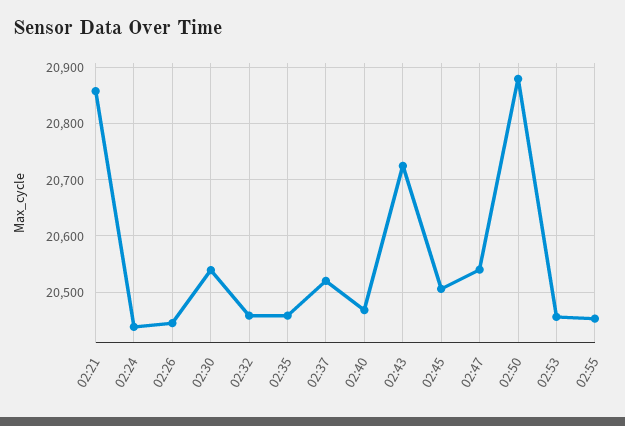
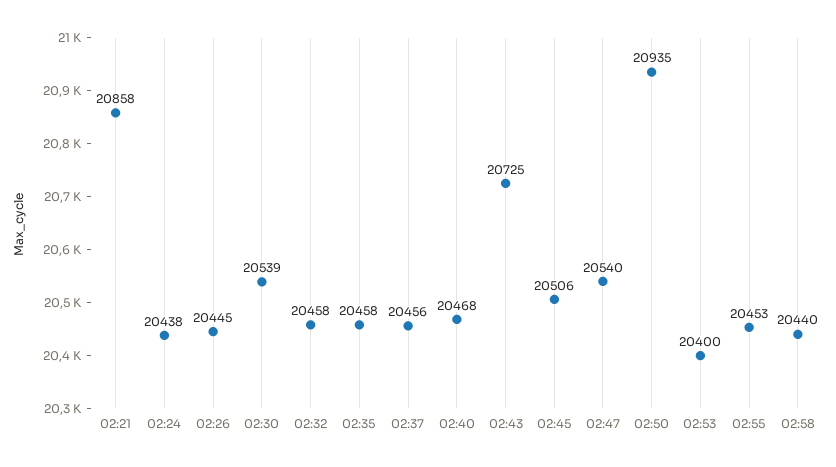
02:37: 20520 -> 20456
02:50: 20880 -> 20935
02:53: 20460 -> 20400
02:58: none -> 20440

